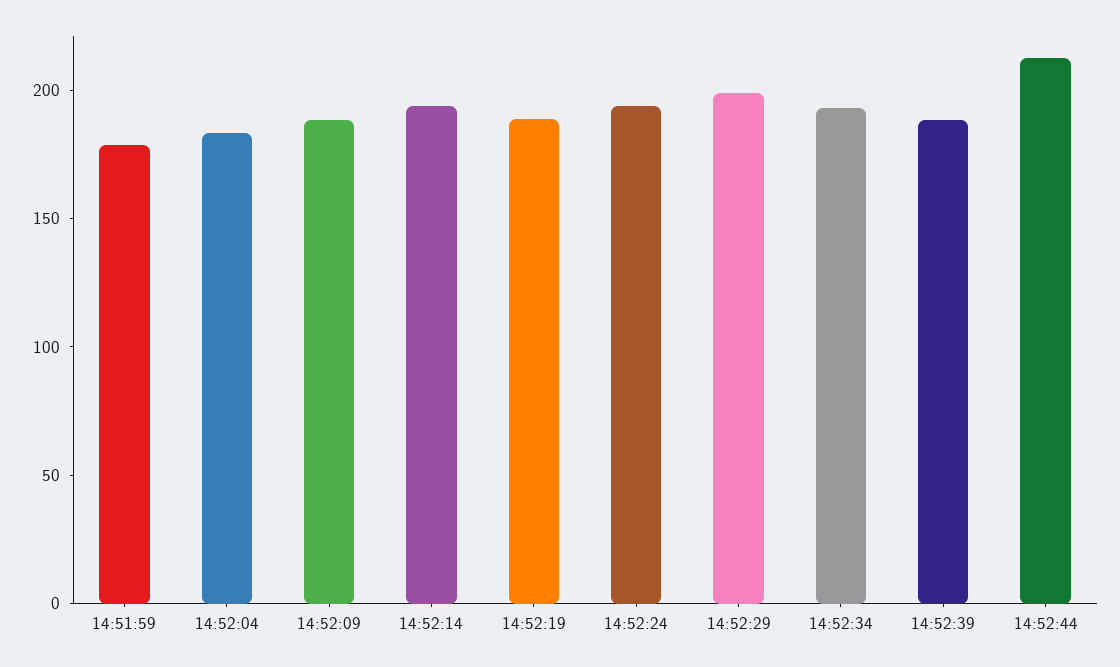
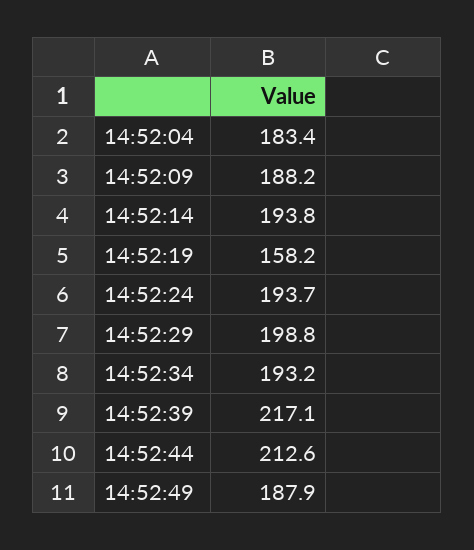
14:51:59: 180 -> none
14:52:19: 190 -> 158.2
14:52:39: 190 -> 217.1
14:52:49: none -> 187.9

